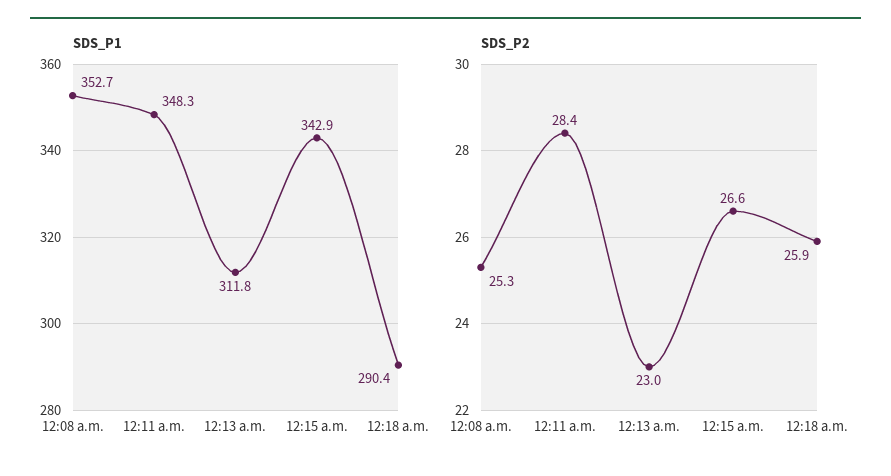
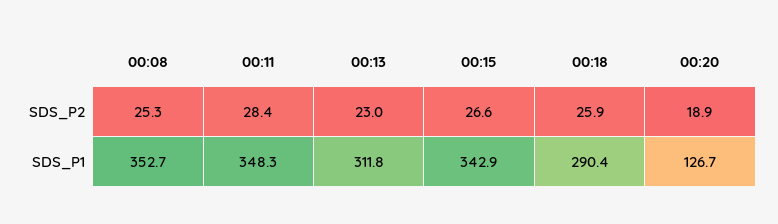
SDS_P2, 00:20: none -> 18.9
SDS_P1, 00:20: none -> 126.7

